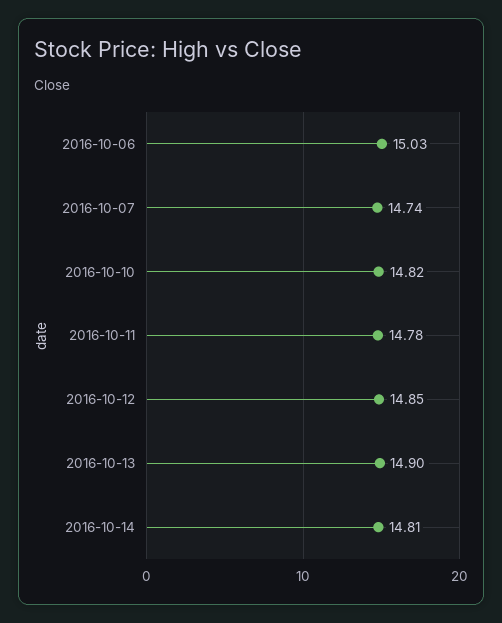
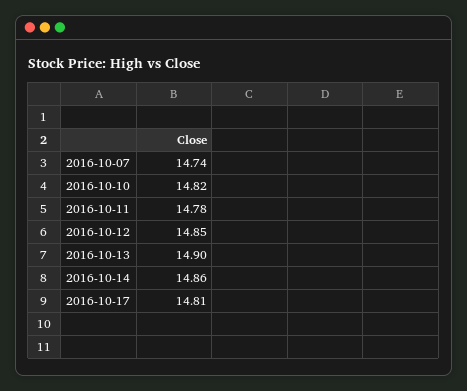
2016-10-06: 15.03 -> none
2016-10-14: 14.81 -> 14.86
2016-10-17: none -> 14.81

